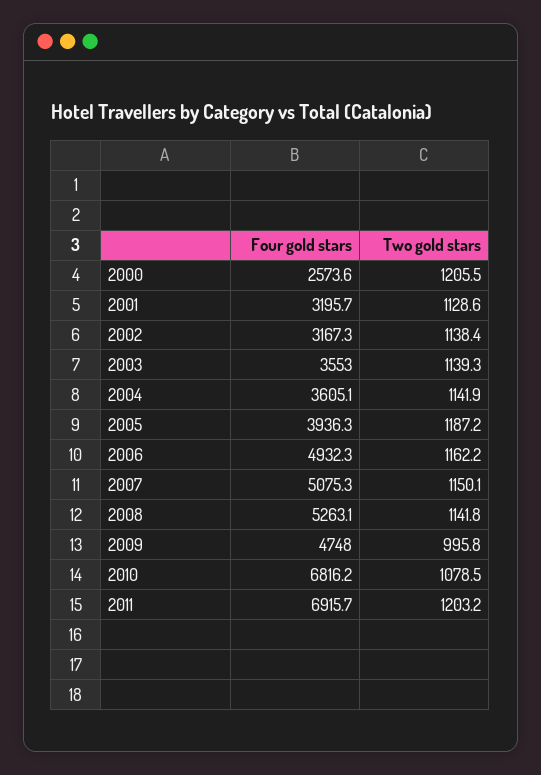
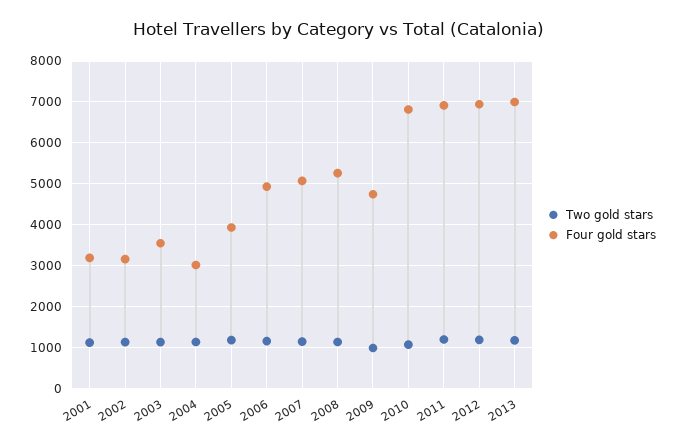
Four gold stars, 2000: 2573.6 -> none
Two gold stars, 2000: 1205.5 -> none
Four gold stars, 2004: 3605.1 -> 3000
Two gold stars, 2012: none -> 1200
Four gold stars, 2012: none -> 7000
Two gold stars, 2013: none -> 1200
Four gold stars, 2013: none -> 7000

